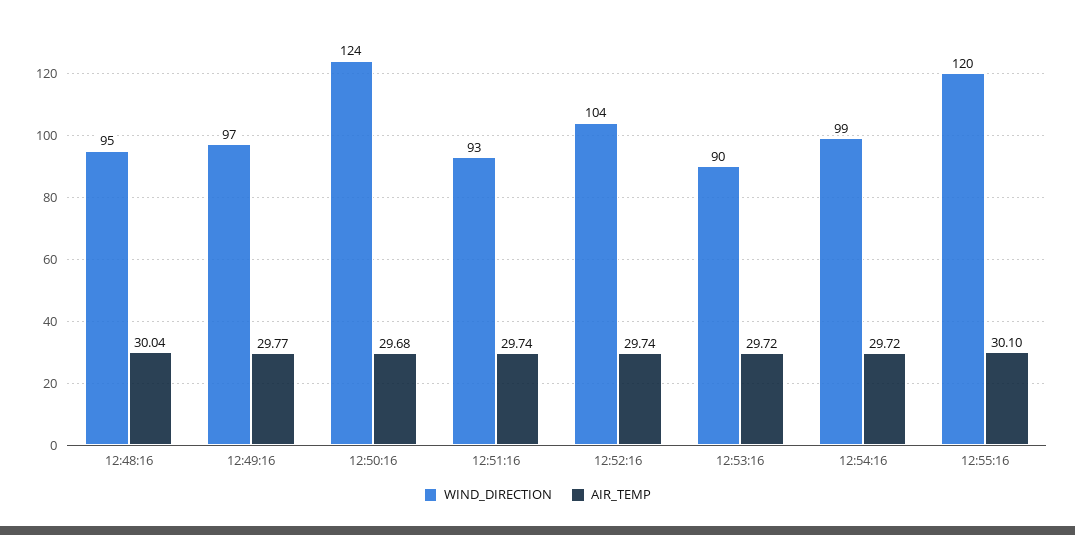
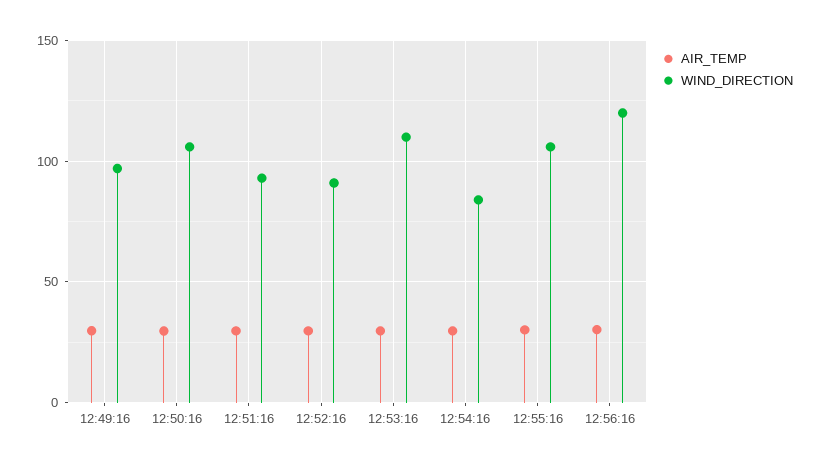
WIND_DIRECTION, 12:48:16: 95 -> none
AIR_TEMP, 12:48:16: 30.04 -> none
WIND_DIRECTION, 12:50:16: 124 -> 105
WIND_DIRECTION, 12:52:16: 104 -> 90
WIND_DIRECTION, 12:53:16: 90 -> 110
WIND_DIRECTION, 12:54:16: 99 -> 85
WIND_DIRECTION, 12:55:16: 120 -> 105
AIR_TEMP, 12:56:16: none -> 30
WIND_DIRECTION, 12:56:16: none -> 120

